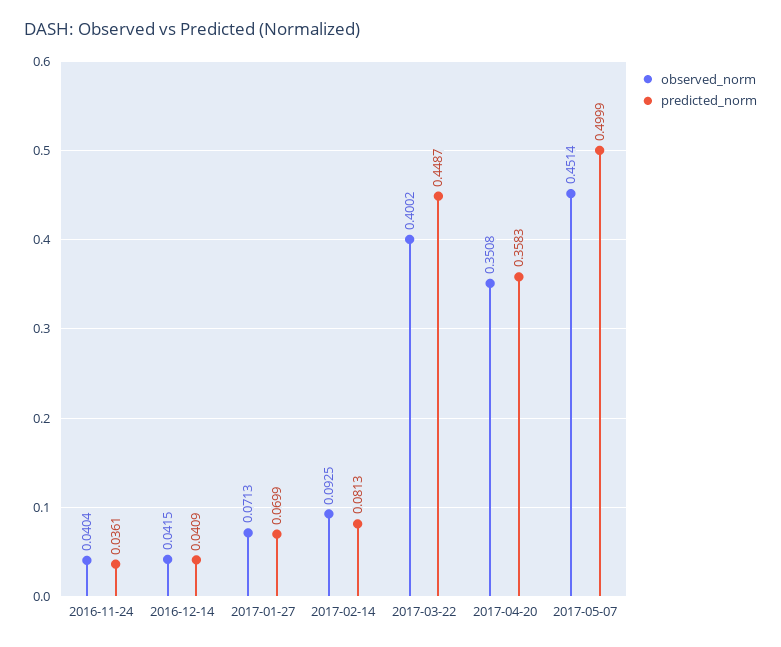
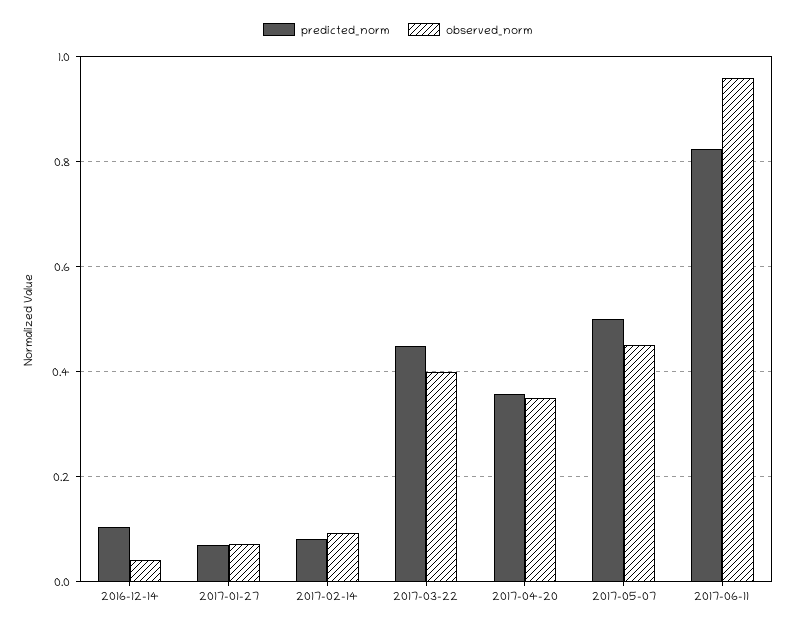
observed_norm, 2016-11-24: 0.0404 -> none
predicted_norm, 2016-11-24: 0.0361 -> none
predicted_norm, 2016-12-14: 0.0409 -> 0.1
predicted_norm, 2017-06-11: none -> 0.82
observed_norm, 2017-06-11: none -> 0.96

